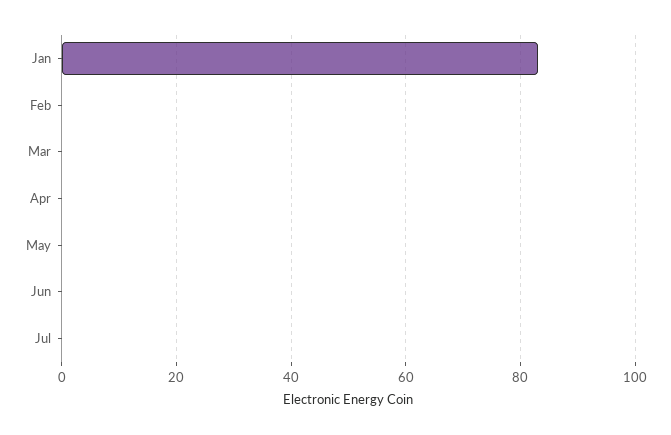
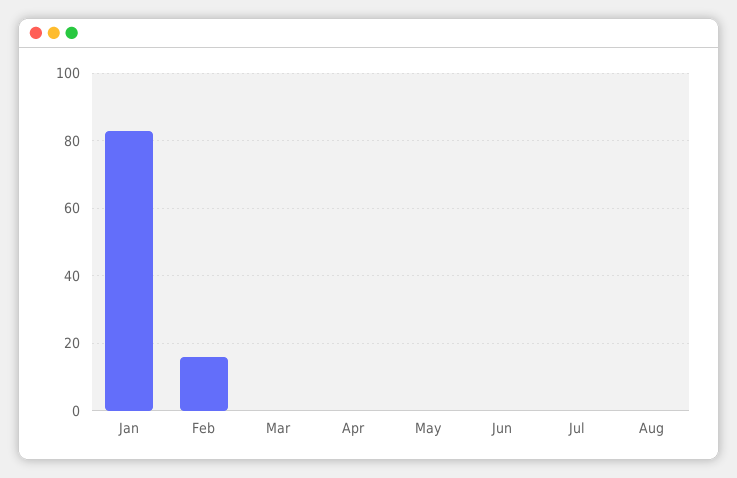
Feb: 0 -> 15
Aug: none -> 0

